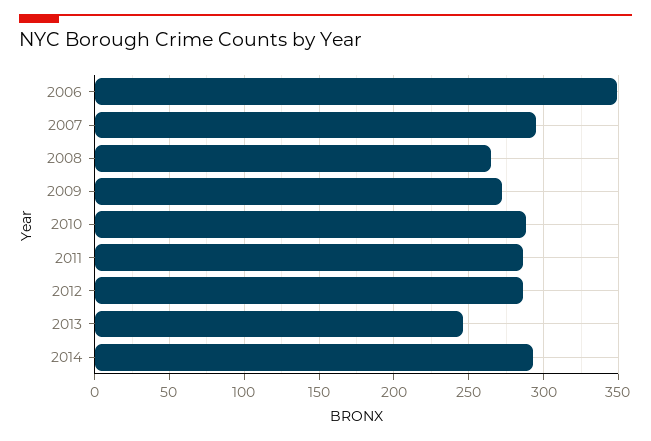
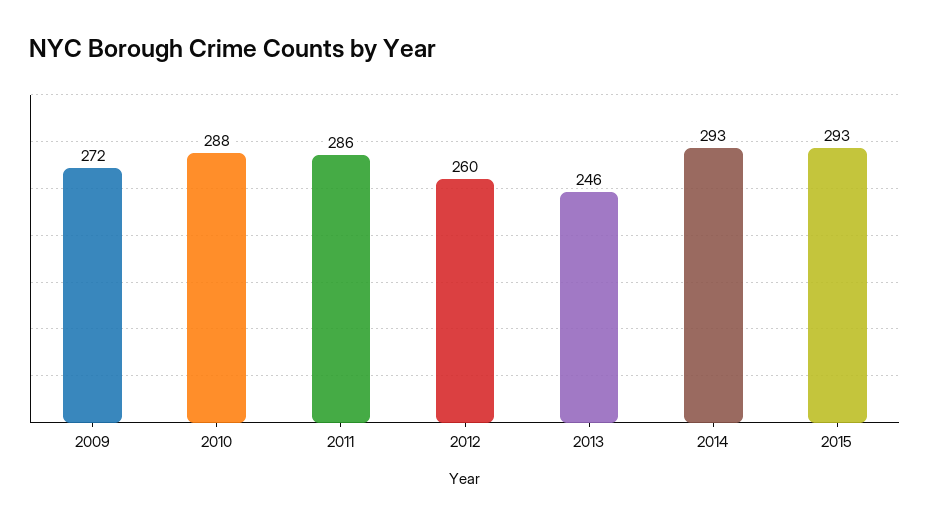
2006: 350 -> none
2007: 295 -> none
2008: 265 -> none
2012: 285 -> 260
2015: none -> 293

